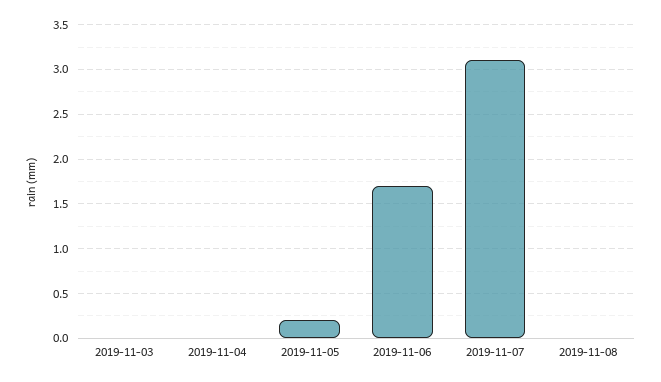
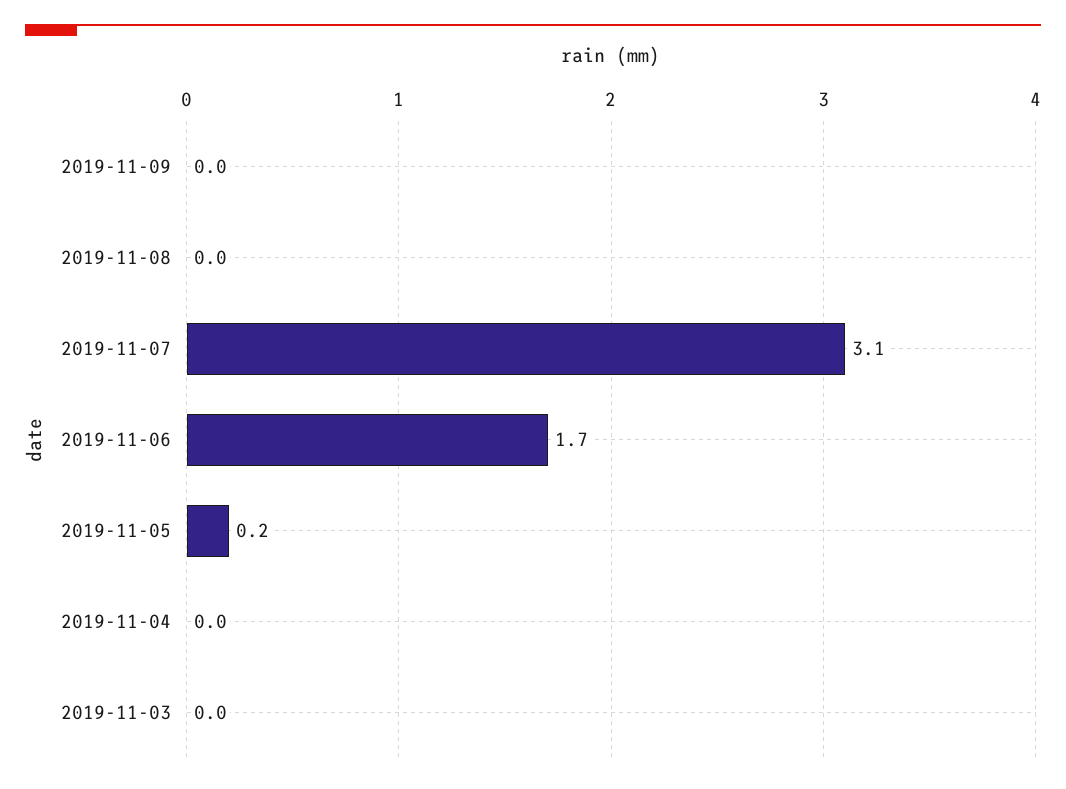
2019-11-09: none -> 0

